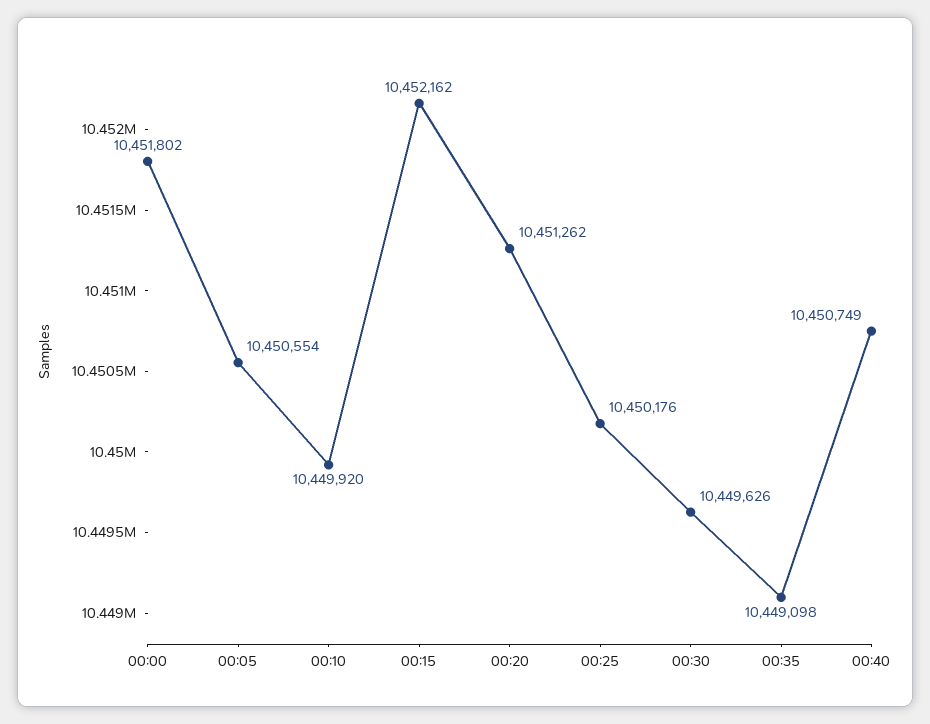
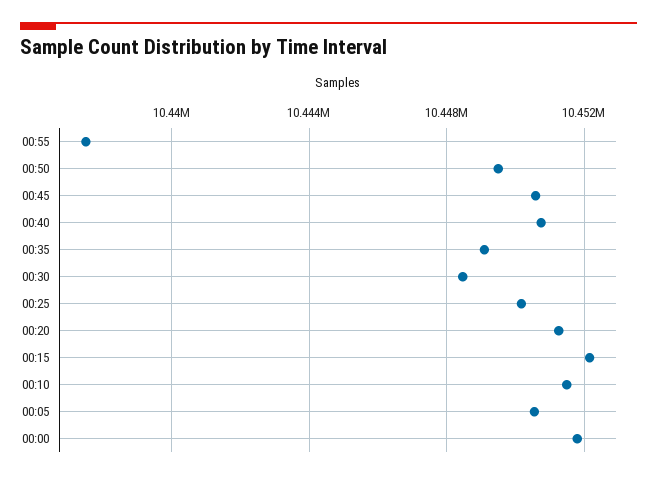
00:10: 10449920 -> 10451500
00:30: 10449626 -> 10448500
00:55: none -> 10437500
00:50: none -> 10449500
00:45: none -> 10450500

